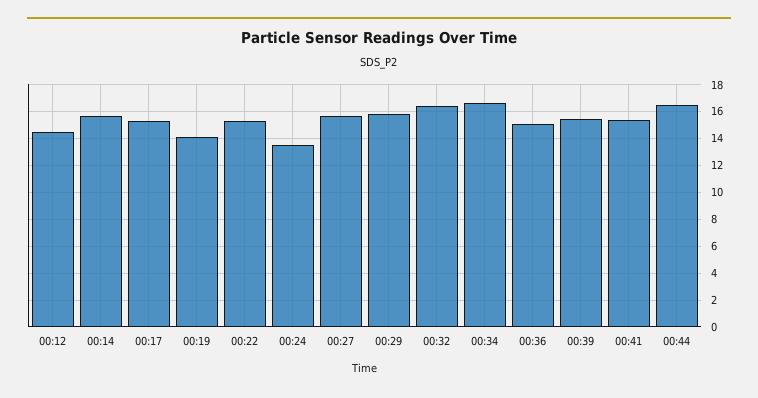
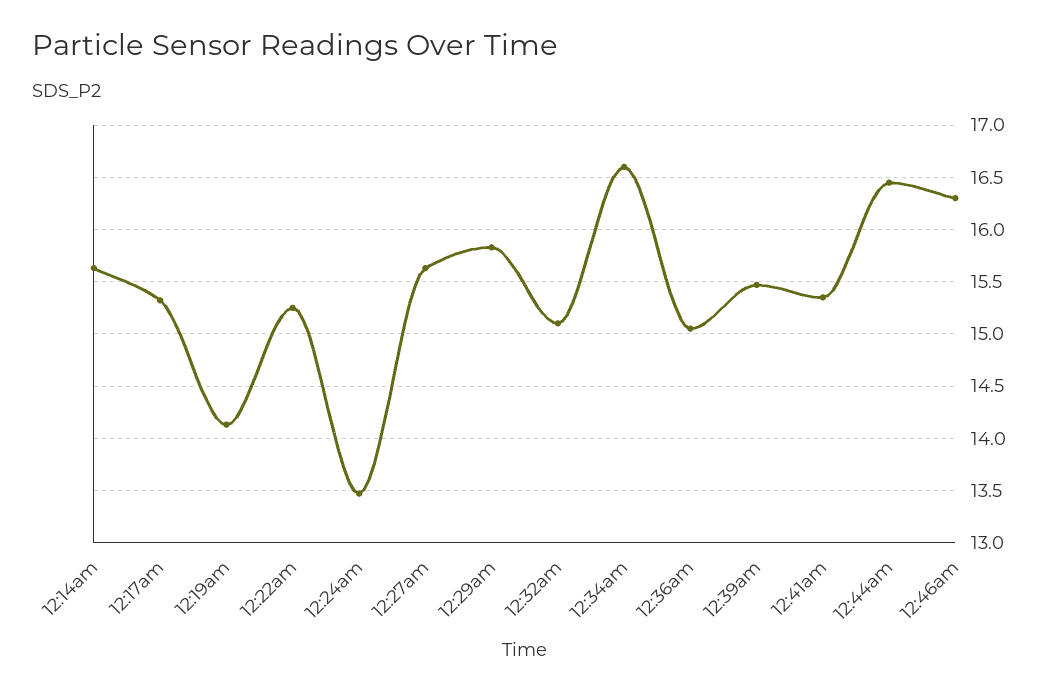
00:12: 14.5 -> none
00:32: 16.5 -> 15.1
12:46am: none -> 16.3

